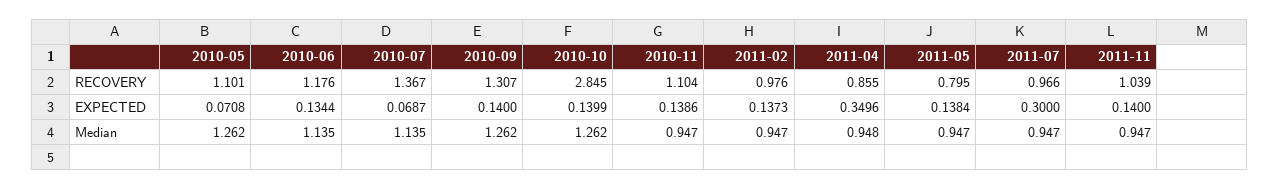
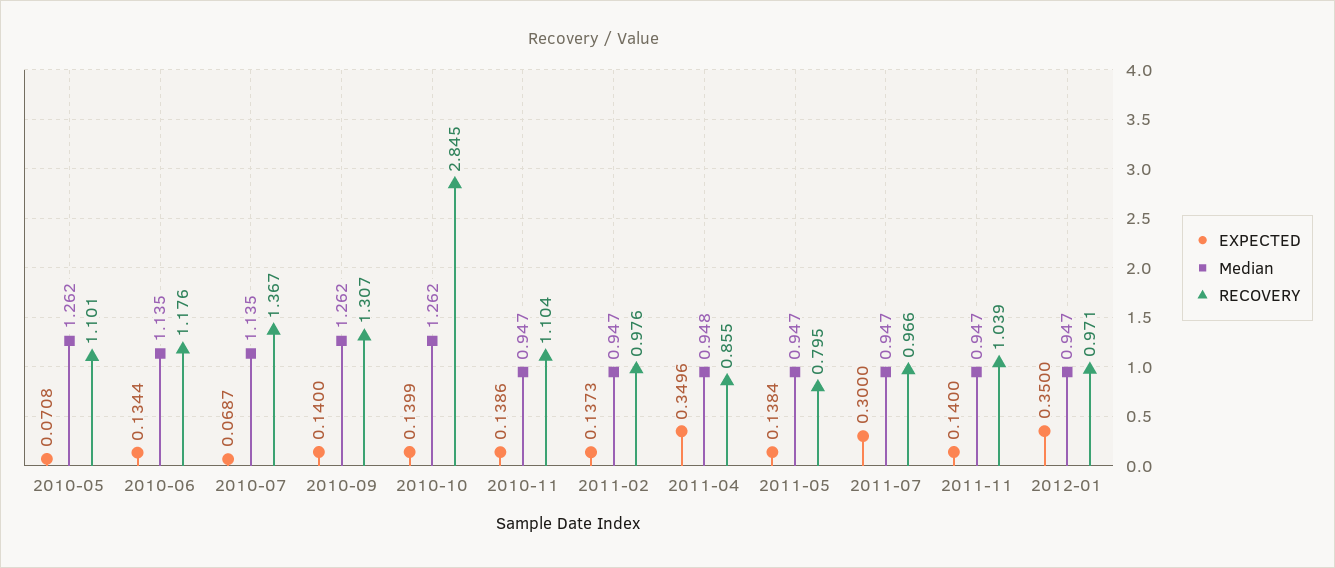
EXPECTED, 2012-01: none -> 0.35
Median, 2012-01: none -> 0.947
RECOVERY, 2012-01: none -> 0.971

